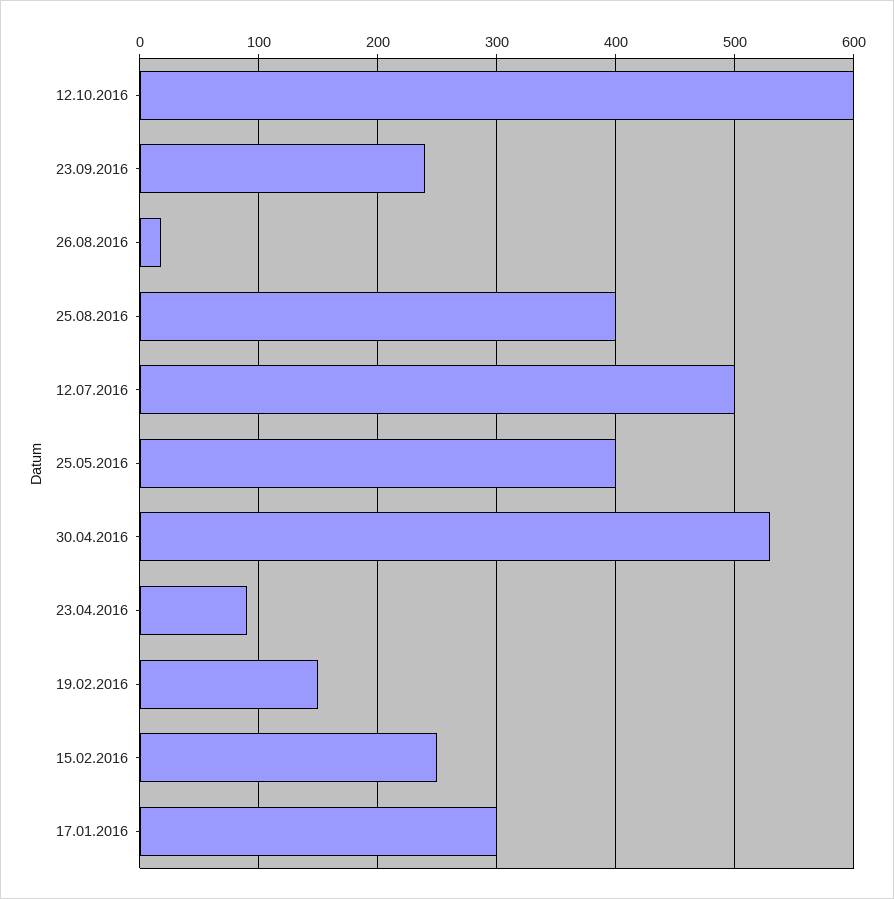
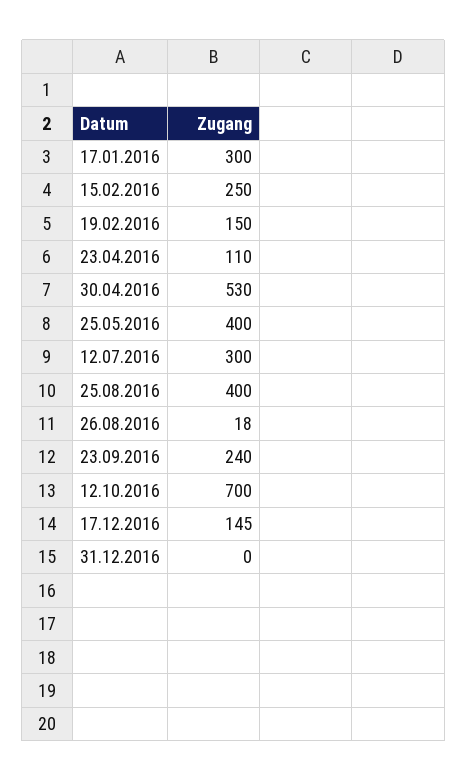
12.10.2016: 600 -> 700
12.07.2016: 500 -> 300
23.04.2016: 90 -> 110
17.12.2016: none -> 145
31.12.2016: none -> 0

